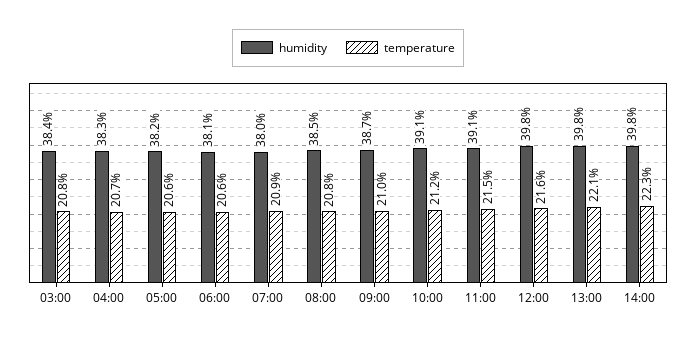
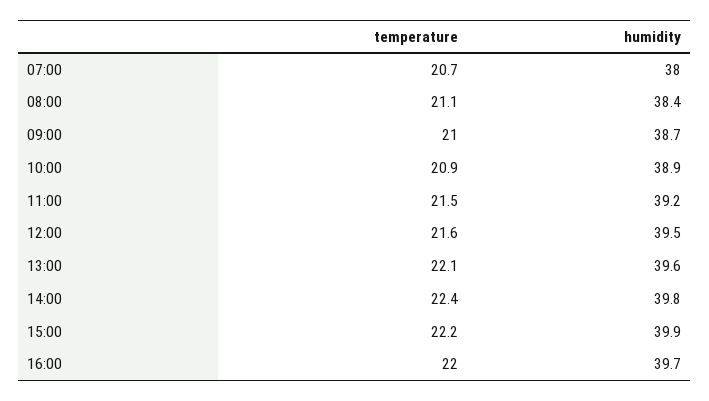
humidity, 03:00: 38.4 -> none
temperature, 03:00: 20.8 -> none
humidity, 04:00: 38.3 -> none
temperature, 04:00: 20.7 -> none
humidity, 05:00: 38.2 -> none
temperature, 05:00: 20.6 -> none
humidity, 06:00: 38.1 -> none
temperature, 06:00: 20.6 -> none
temperature, 07:00: 20.9 -> 20.7
humidity, 08:00: 38.5 -> 38.4
temperature, 08:00: 20.8 -> 21.1
humidity, 10:00: 39.1 -> 38.9
temperature, 10:00: 21.2 -> 20.9
humidity, 11:00: 39.1 -> 39.2
humidity, 12:00: 39.8 -> 39.5
humidity, 13:00: 39.8 -> 39.6
temperature, 14:00: 22.3 -> 22.4
temperature, 15:00: none -> 22.2
humidity, 15:00: none -> 39.9
temperature, 16:00: none -> 22
humidity, 16:00: none -> 39.7

